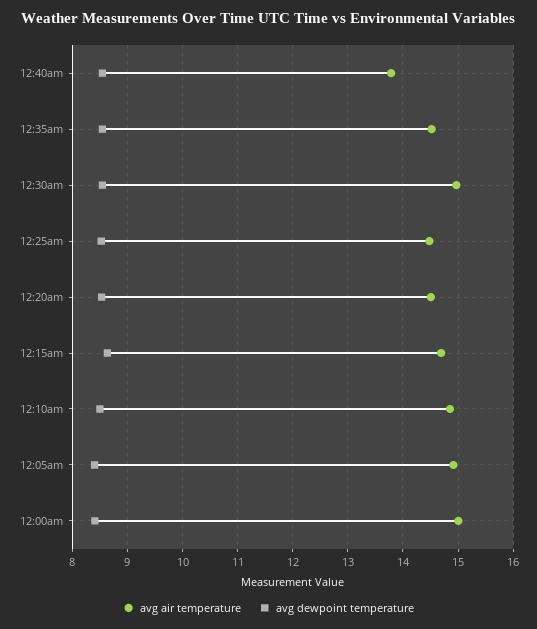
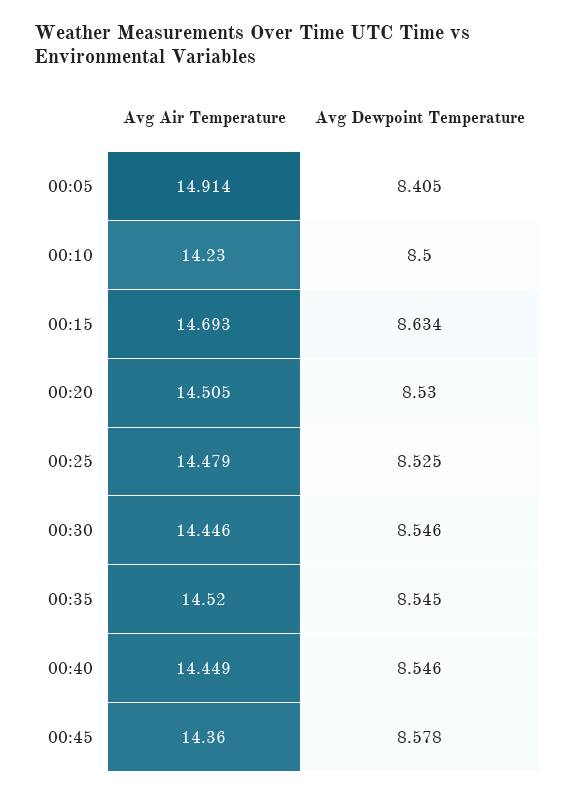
avg air temperature, 12:40am: 13.8 -> 14.449
avg air temperature, 12:30am: 15 -> 14.446
avg air temperature, 12:10am: 14.8 -> 14.23
avg air temperature, 12:00am: 15 -> none
avg dewpoint temperature, 12:00am: 8.4 -> none
avg air temperature, 00:45: none -> 14.36
avg dewpoint temperature, 00:45: none -> 8.578

